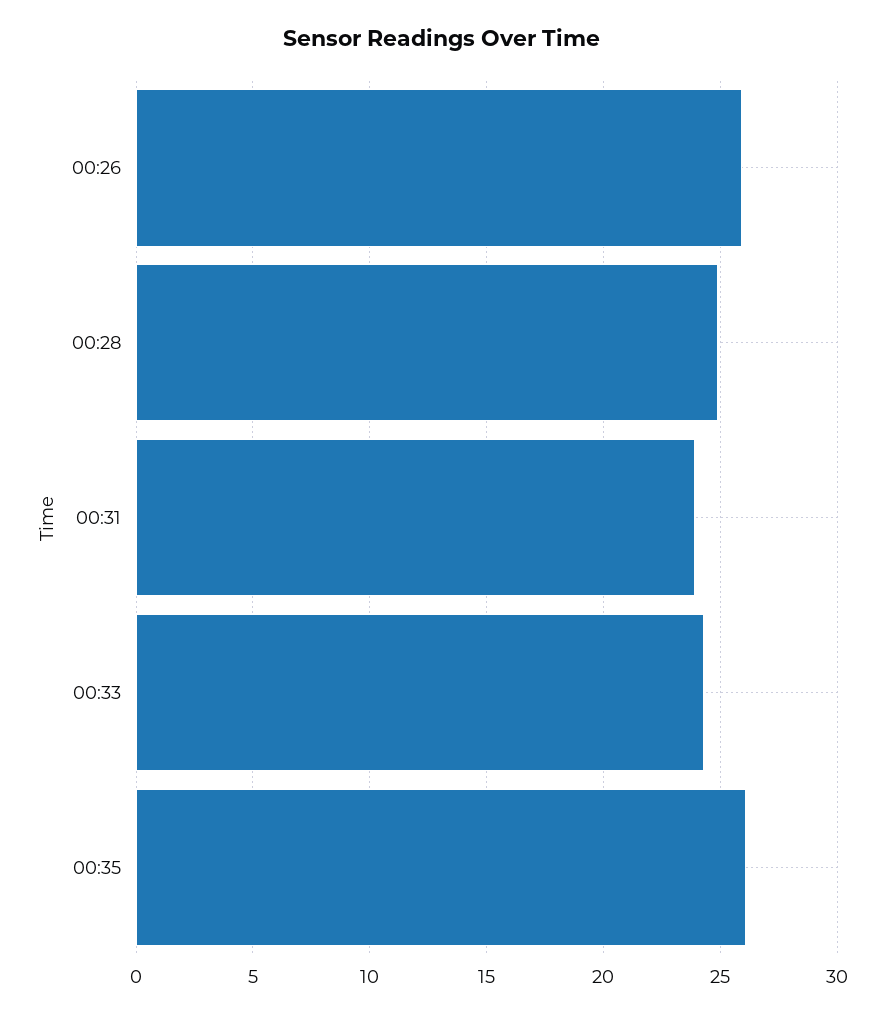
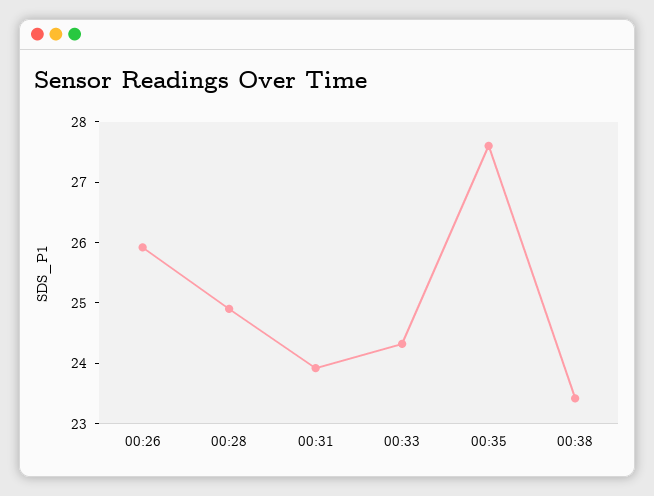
00:35: 26 -> 27.6
00:38: none -> 23.4

